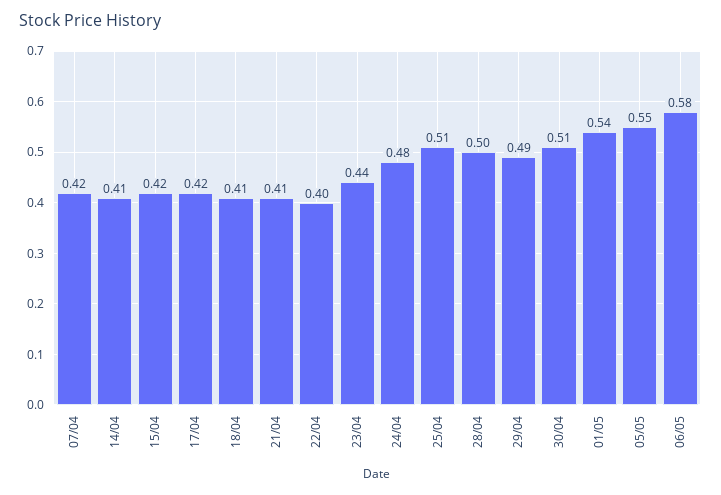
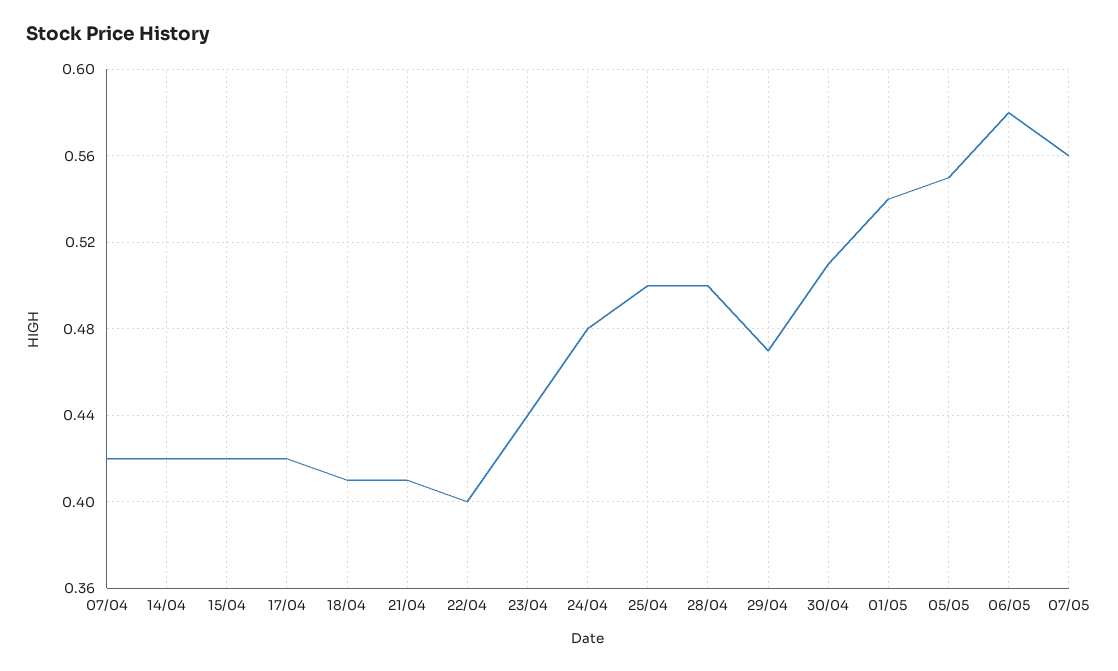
14/04: 0.41 -> 0.42
25/04: 0.51 -> 0.5
29/04: 0.49 -> 0.47
07/05: none -> 0.56

